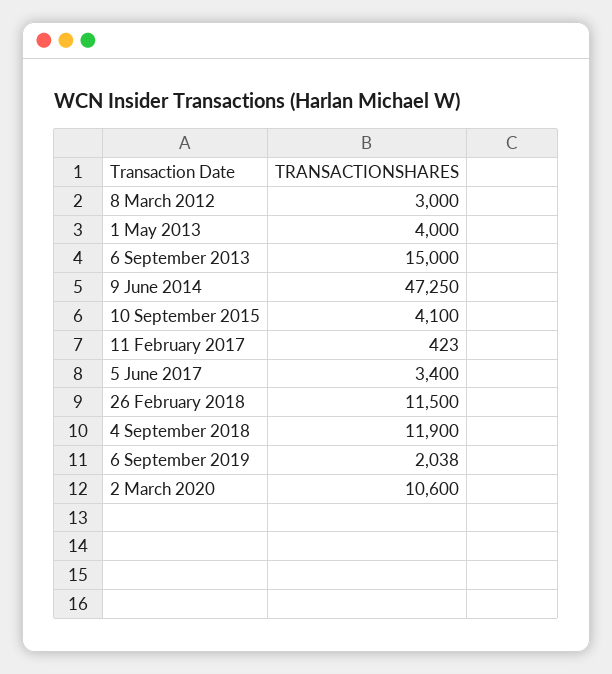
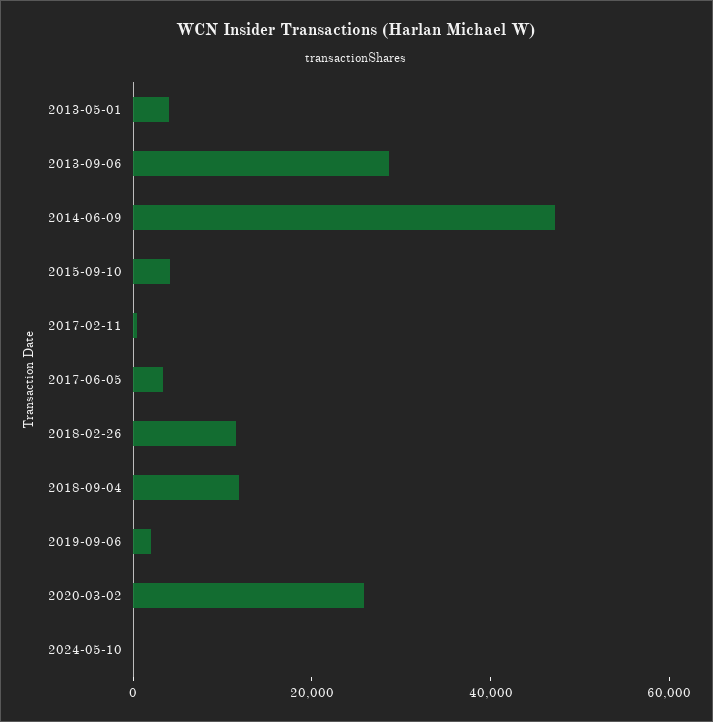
8 March 2012: 3000 -> none
6 September 2013: 15000 -> 30000
2 March 2020: 10600 -> 25000
2024-05-10: none -> 0

